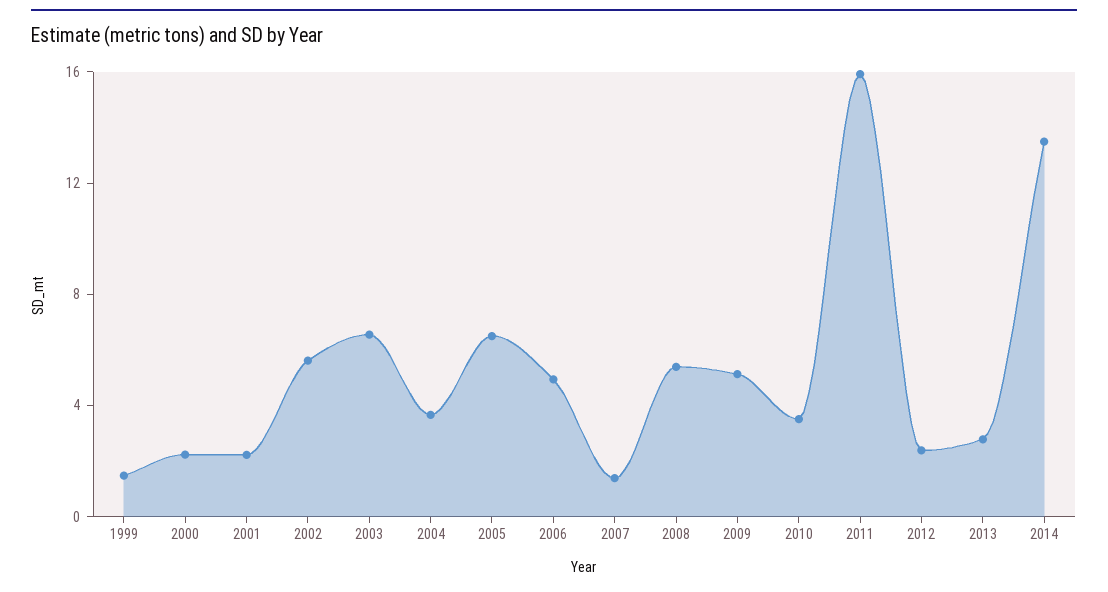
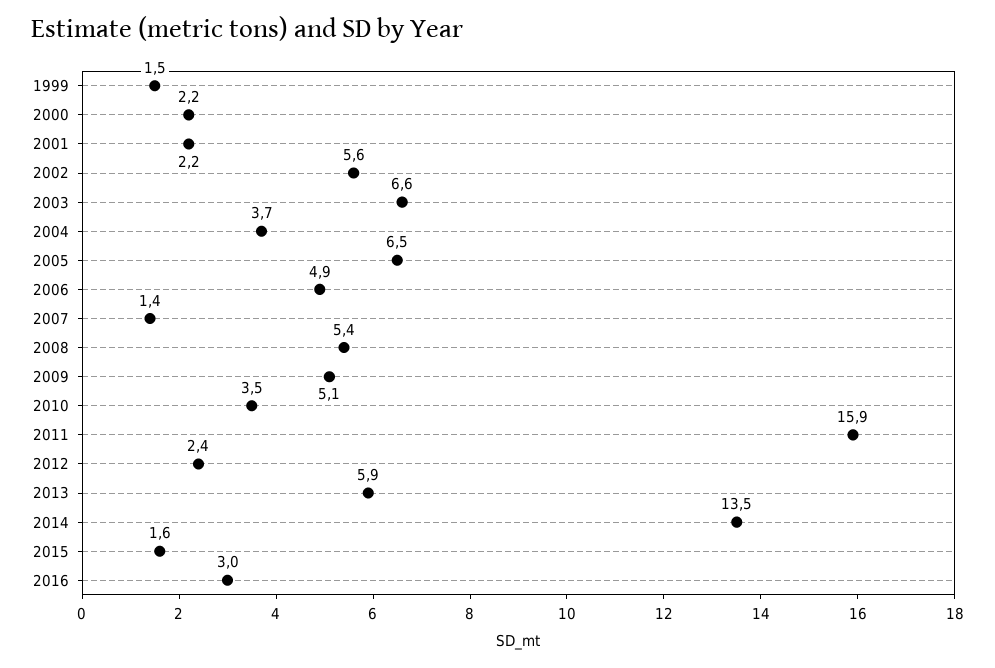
2013: 3 -> 5.9
2015: none -> 1.6
2016: none -> 3

